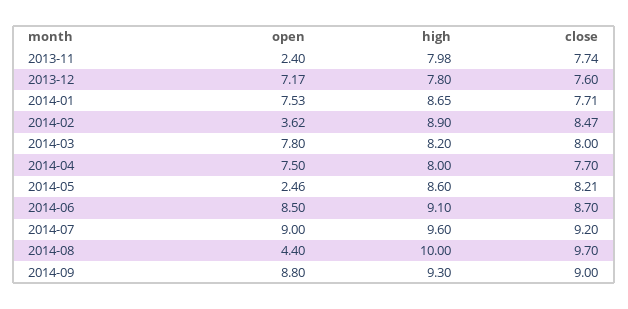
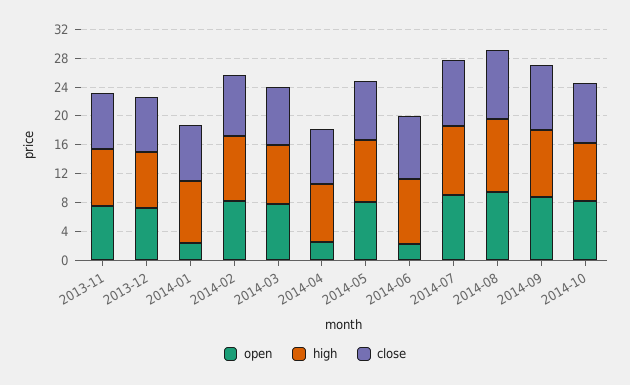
open, 2013-11: 2.4 -> 8
open, 2014-01: 7.53 -> 2
open, 2014-02: 3.62 -> 8
open, 2014-04: 7.5 -> 2
open, 2014-05: 2.46 -> 8
open, 2014-06: 8.5 -> 2
open, 2014-08: 4.4 -> 10
open, 2014-10: none -> 8
high, 2014-10: none -> 8
close, 2014-10: none -> 8

